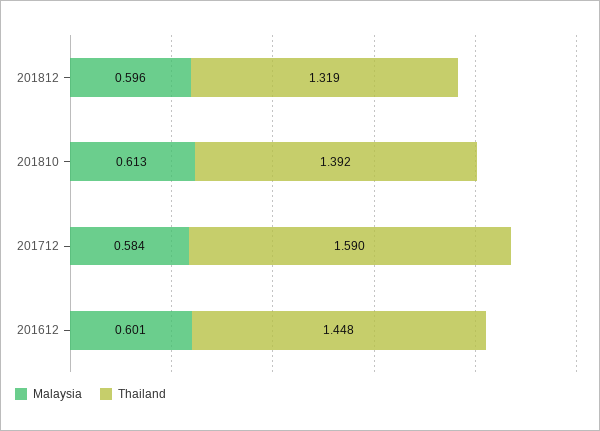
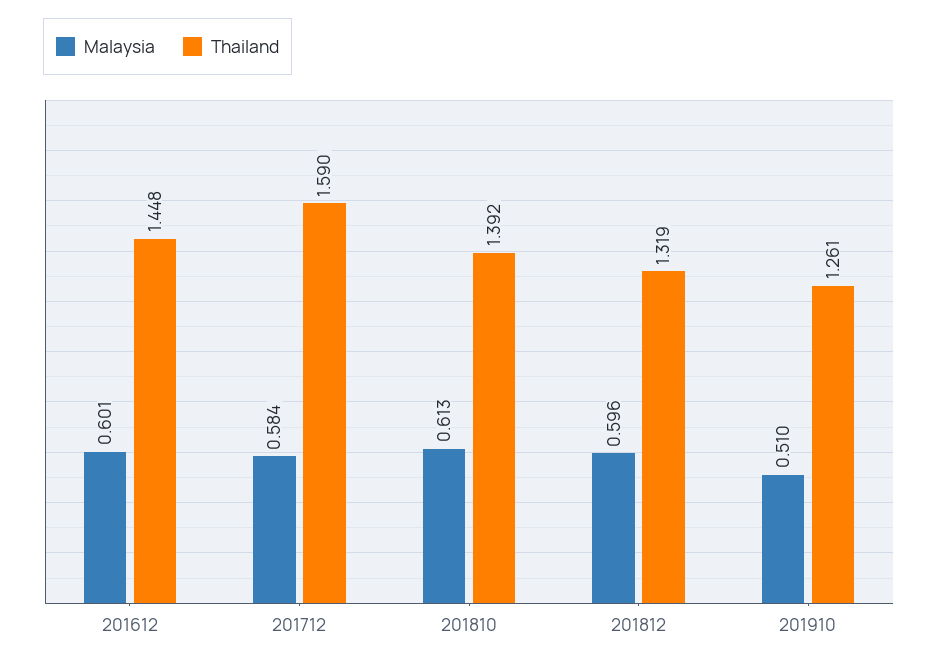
Malaysia, 201910: none -> 0.51
Thailand, 201910: none -> 1.261

